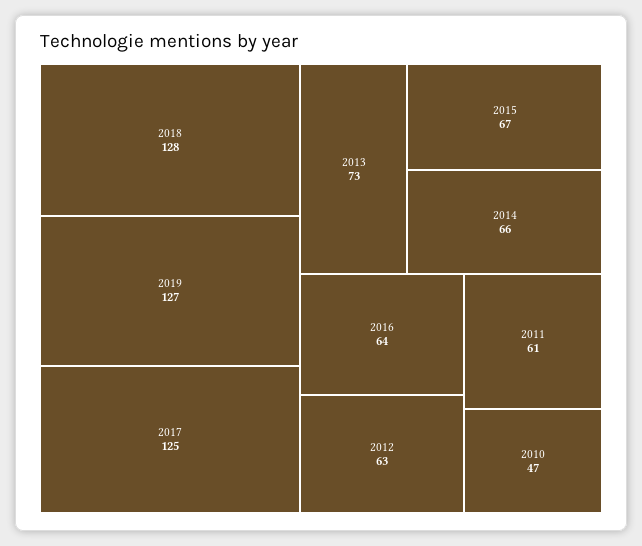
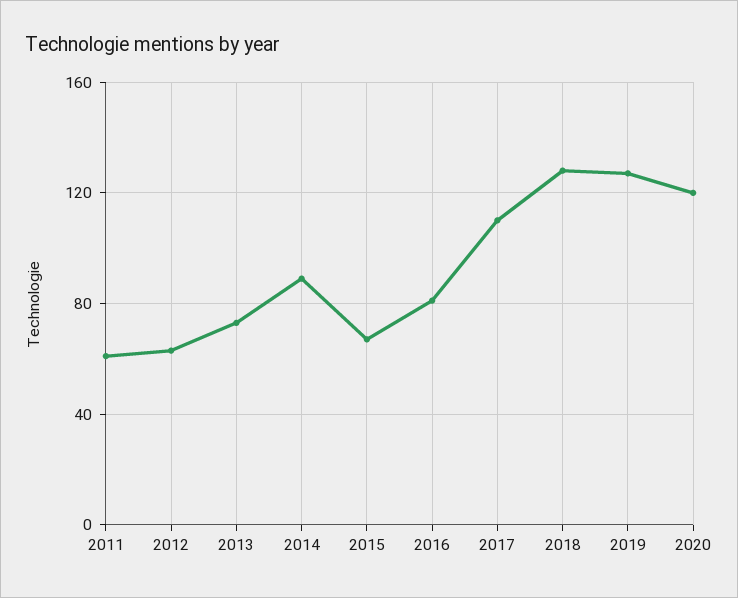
2017: 125 -> 110
2014: 66 -> 90
2016: 64 -> 80
2010: 47 -> none
2020: none -> 120

